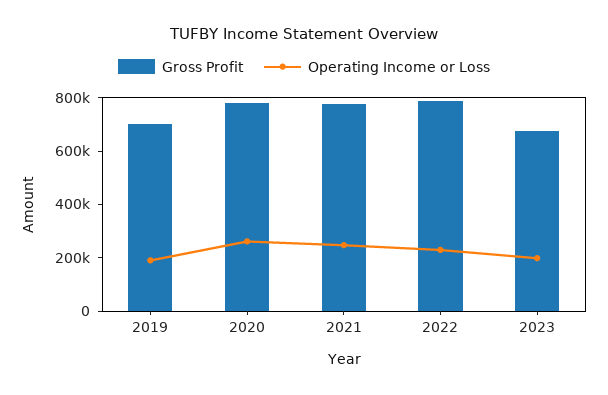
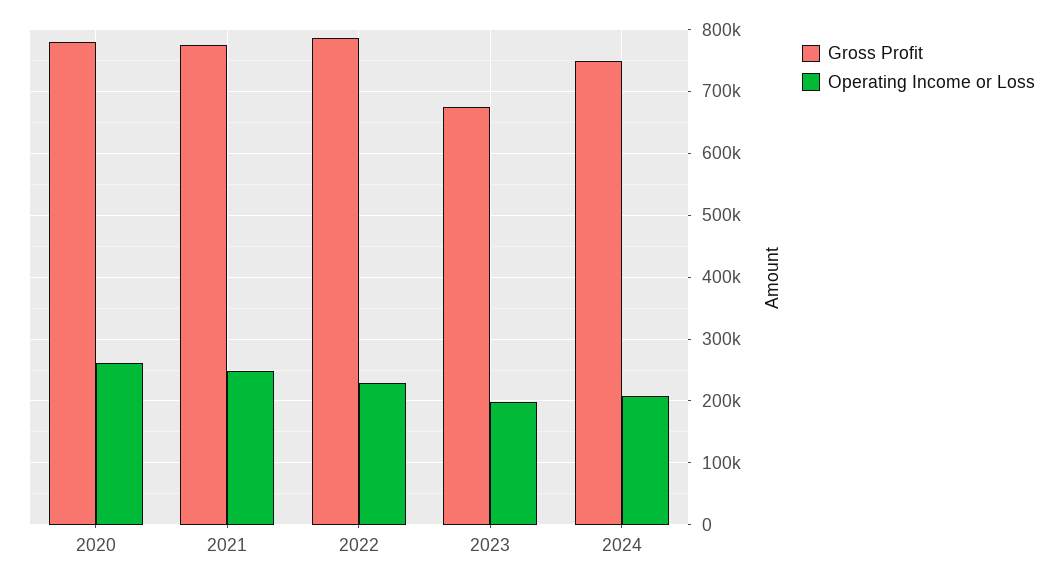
Gross Profit, 2019: 700000 -> none
Operating Income or Loss, 2019: 200000 -> none
Gross Profit, 2024: none -> 750000
Operating Income or Loss, 2024: none -> 210000

